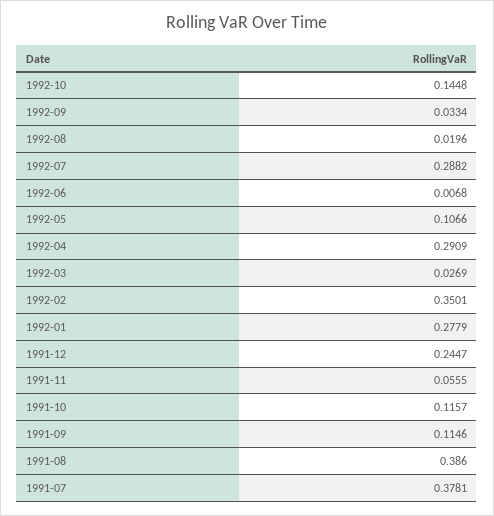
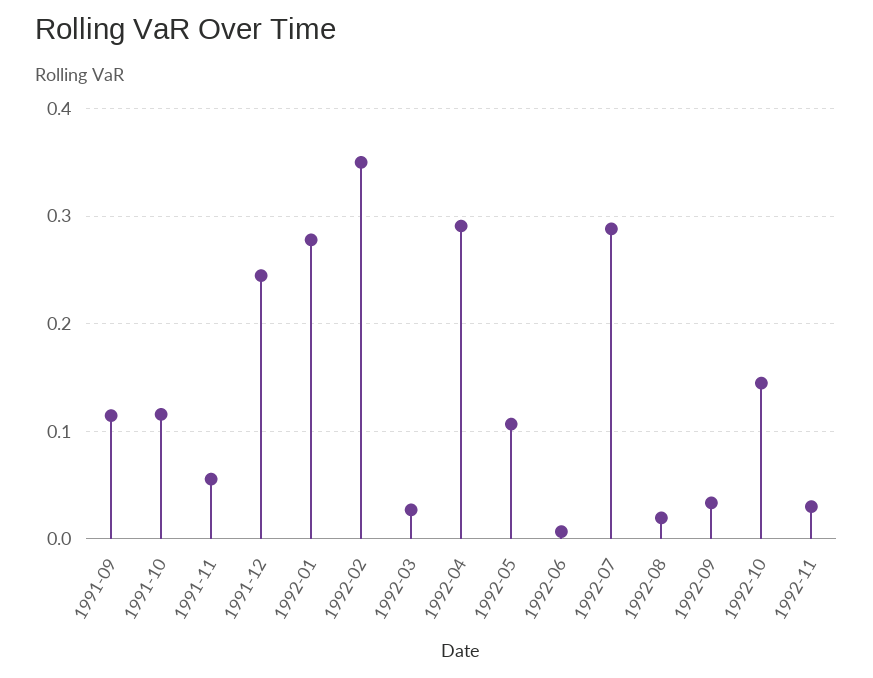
1991-08: 0.386 -> none
1991-07: 0.3781 -> none
1992-11: none -> 0.03

